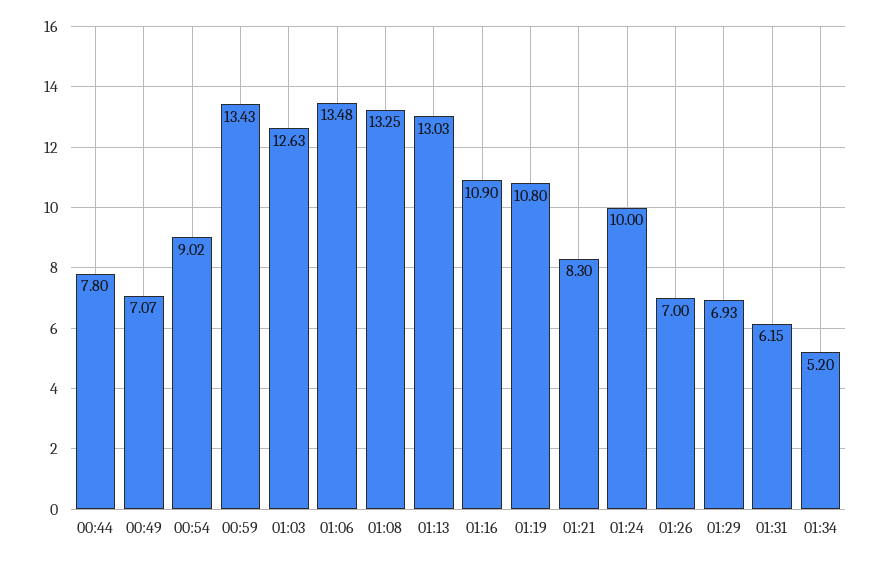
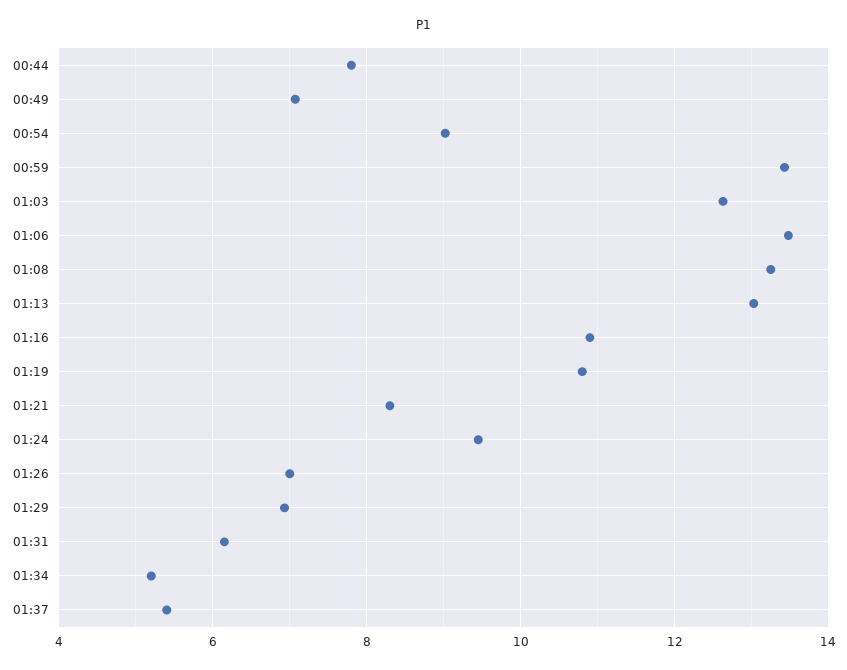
01:24: 10 -> 9.4
01:37: none -> 5.4

